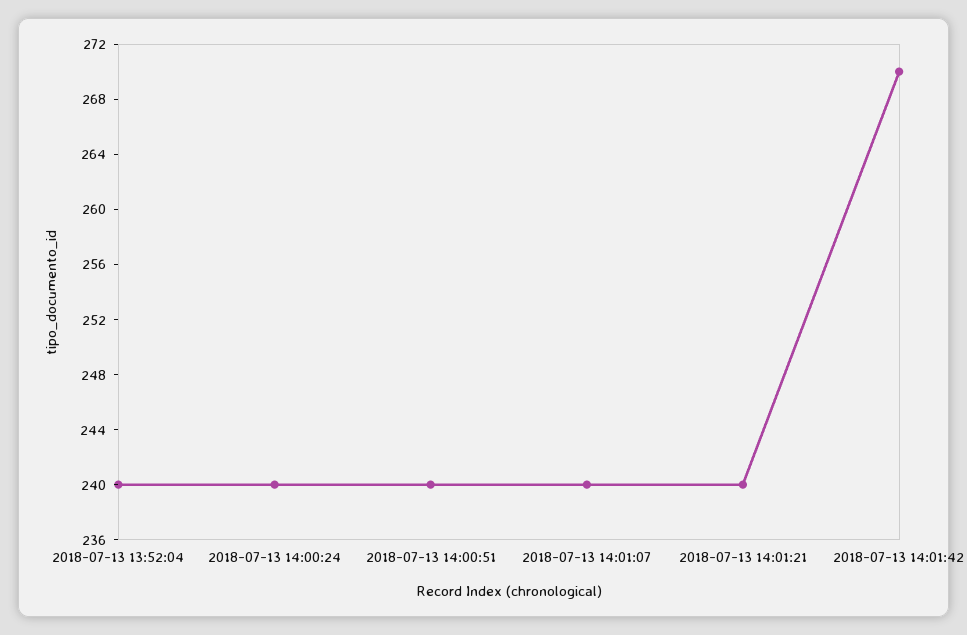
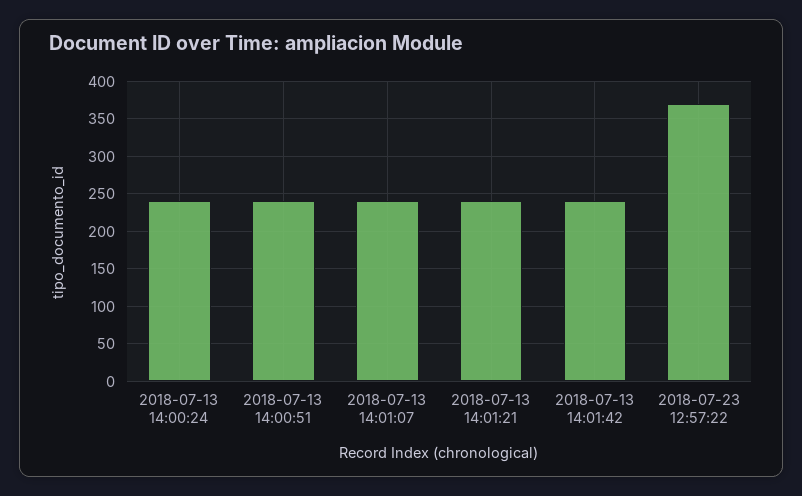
2018-07-13 13:52:04: 240 -> none
2018-07-13 14:01:42: 270 -> 240
2018-07-23 12:57:22: none -> 370

